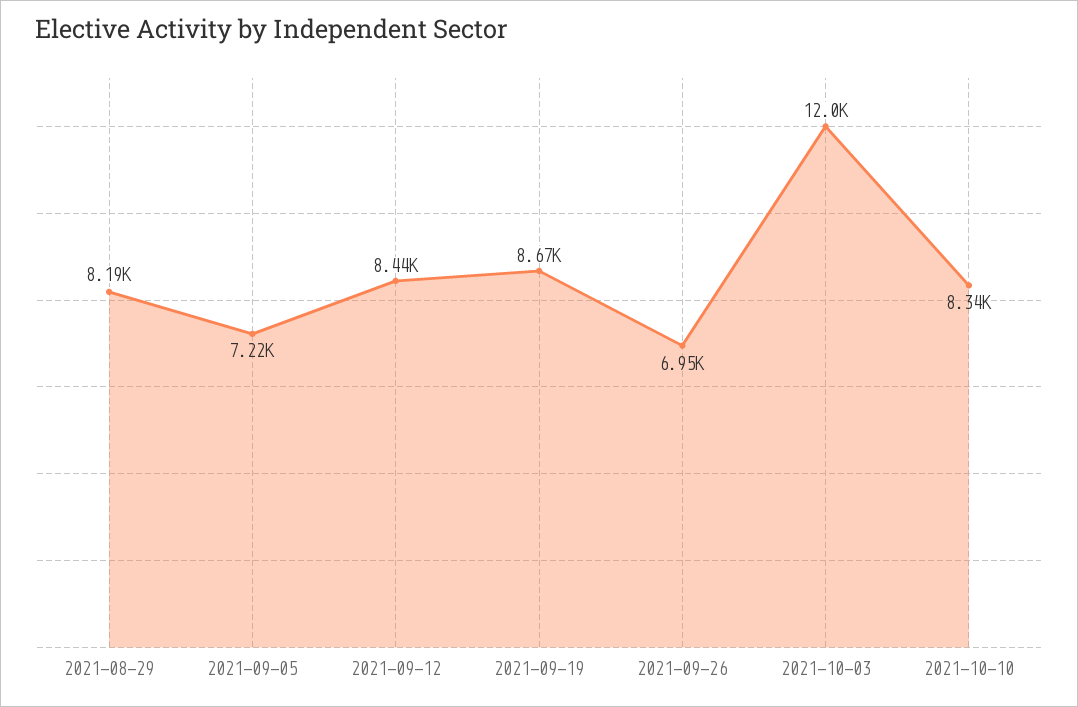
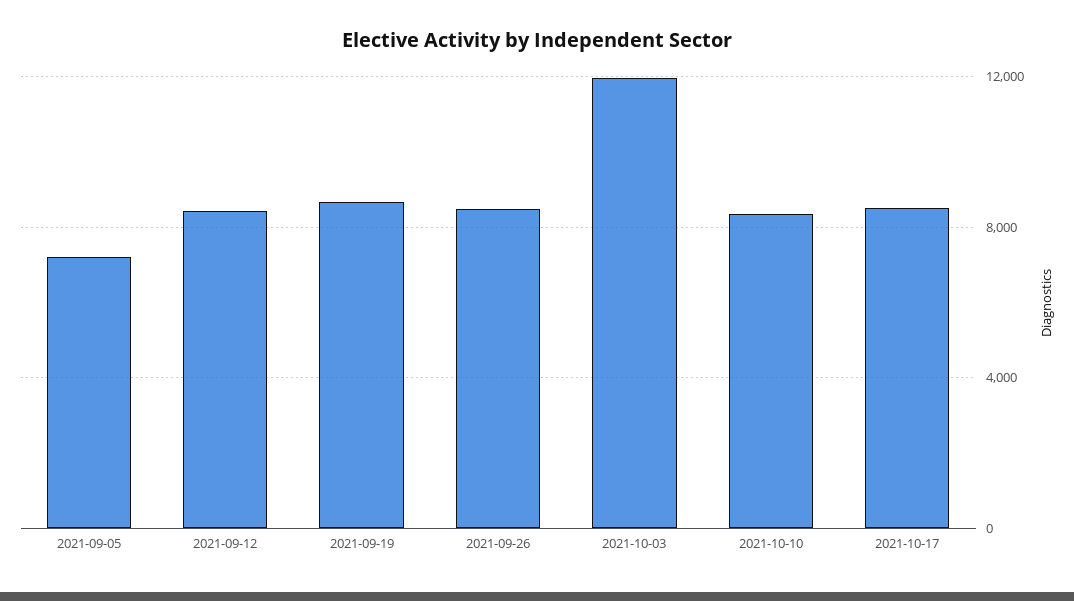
2021-08-29: 8190 -> none
2021-09-26: 6950 -> 8500
2021-10-17: none -> 8500

